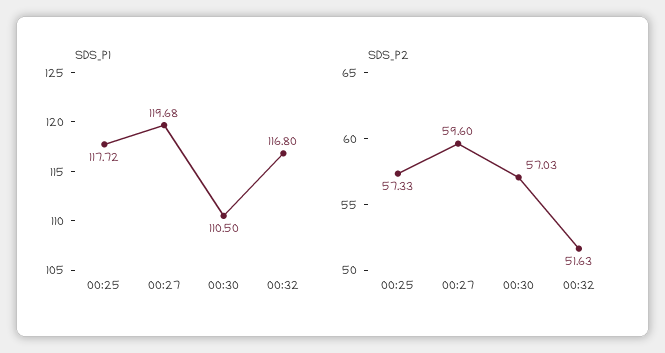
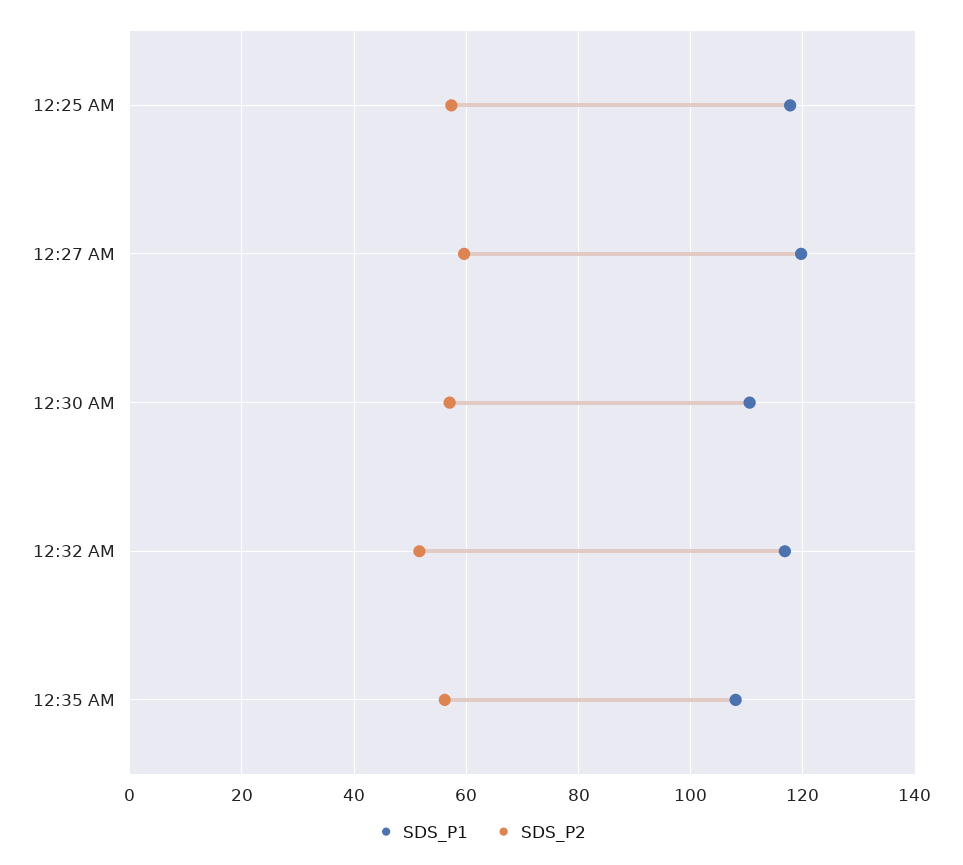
SDS_P1, 12:35 AM: none -> 108
SDS_P2, 12:35 AM: none -> 56

